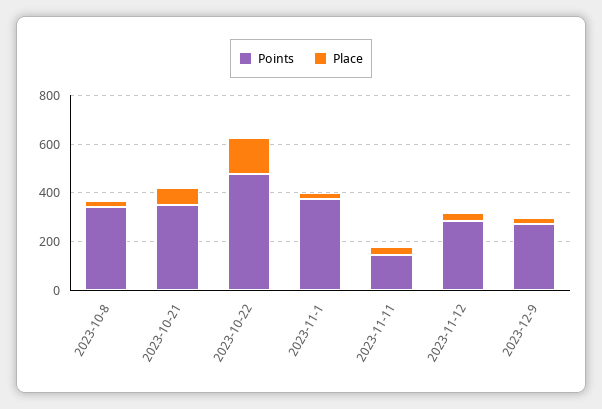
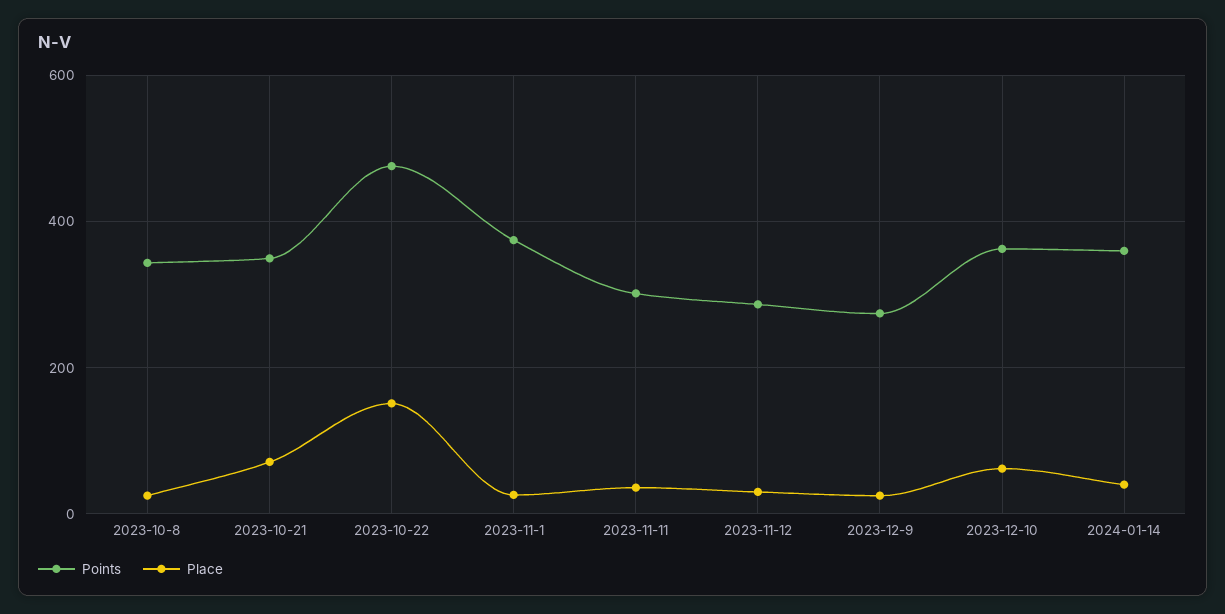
Points, 2023-11-11: 150 -> 300
Points, 2023-12-10: none -> 360
Place, 2023-12-10: none -> 60
Points, 2024-01-14: none -> 360
Place, 2024-01-14: none -> 40

